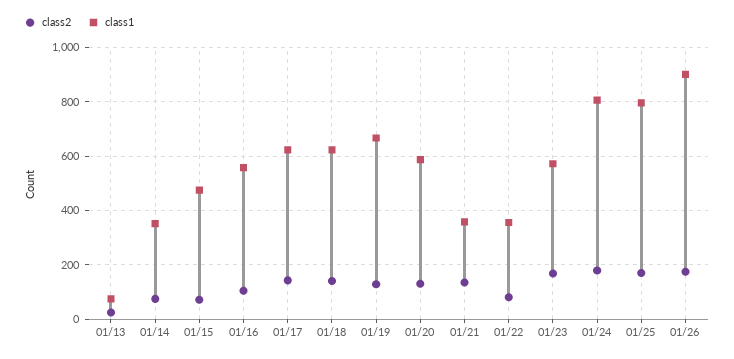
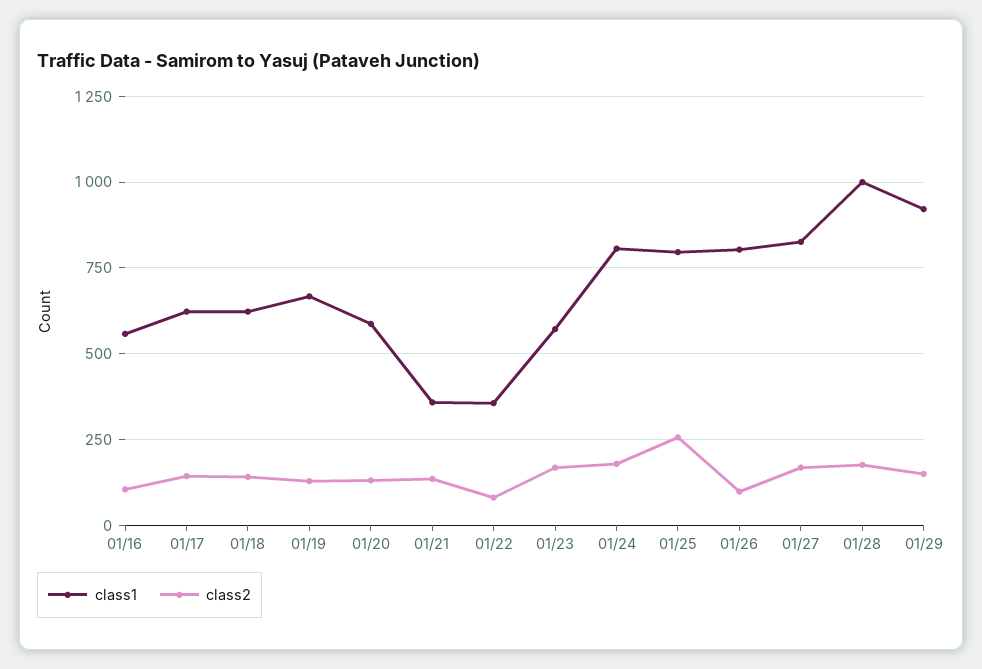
class2, 01/13: 25 -> none
class1, 01/13: 75 -> none
class2, 01/14: 75 -> none
class1, 01/14: 350 -> none
class2, 01/15: 75 -> none
class1, 01/15: 475 -> none
class2, 01/25: 175 -> 250
class2, 01/26: 175 -> 100
class1, 01/26: 900 -> 800
class1, 01/27: none -> 825
class2, 01/27: none -> 175
class1, 01/28: none -> 1000
class2, 01/28: none -> 175
class1, 01/29: none -> 925
class2, 01/29: none -> 150

